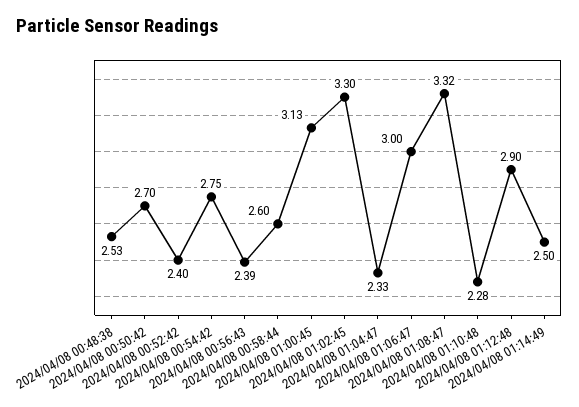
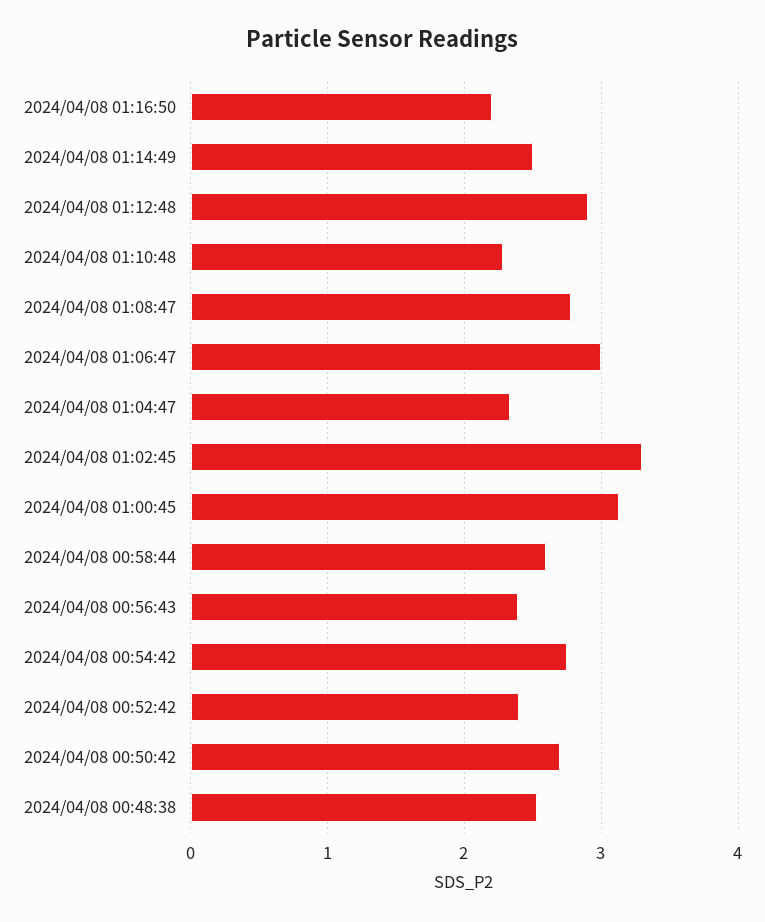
2024/04/08 01:08:47: 3.32 -> 2.8
2024/04/08 01:16:50: none -> 2.2

